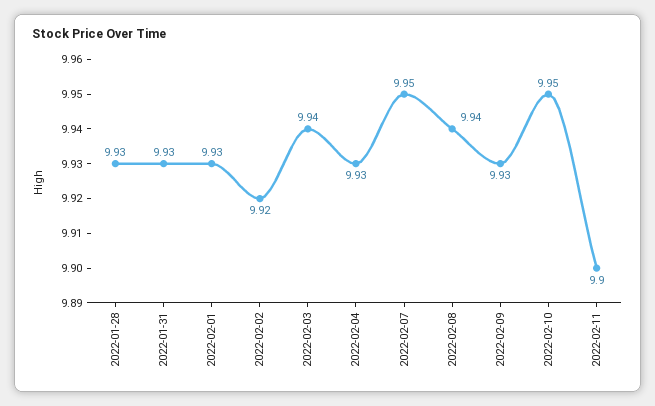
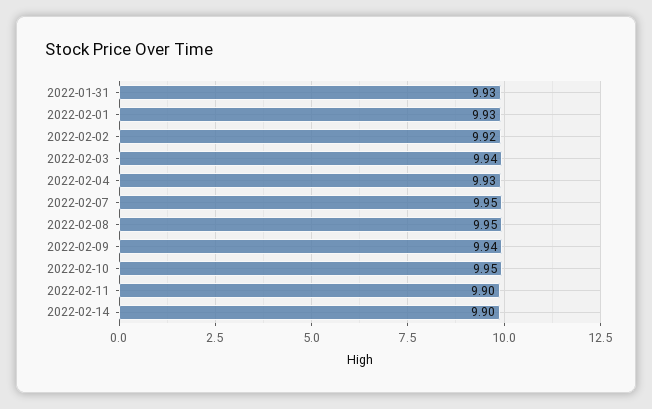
2022-01-28: 9.93 -> none
2022-02-08: 9.94 -> 9.95
2022-02-09: 9.93 -> 9.94
2022-02-14: none -> 9.9

